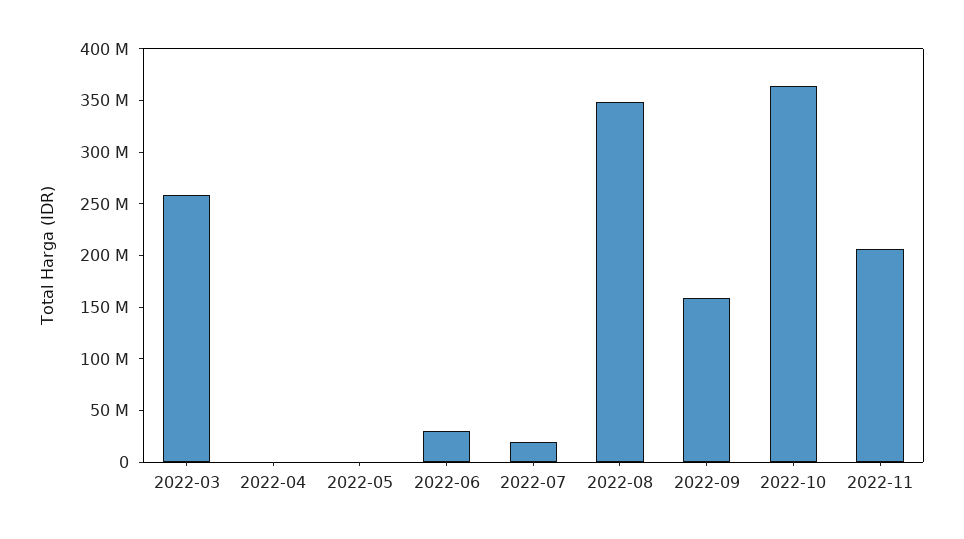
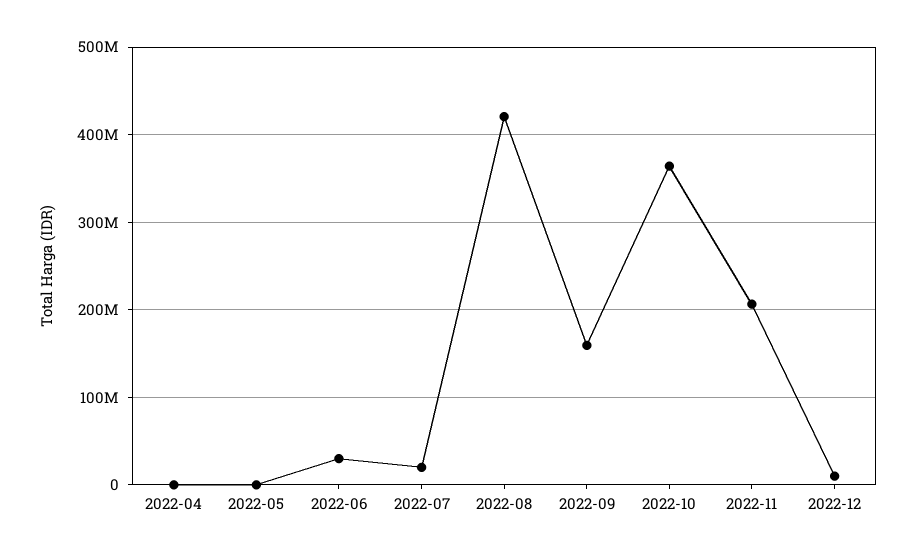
2022-03: 260000000 -> none
2022-08: 350000000 -> 420000000
2022-12: none -> 10000000

